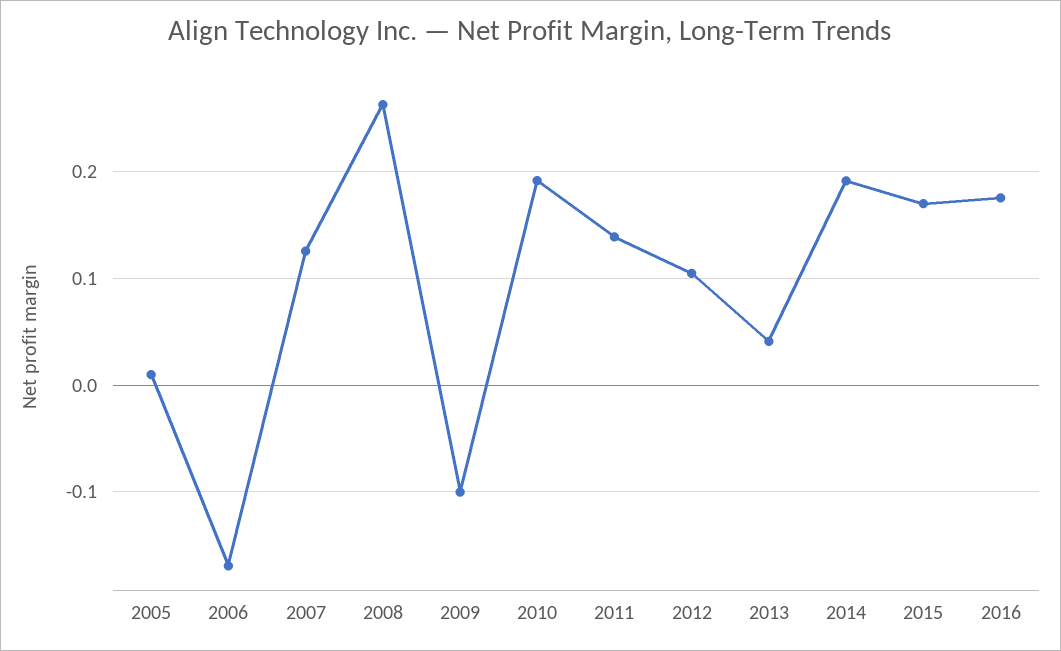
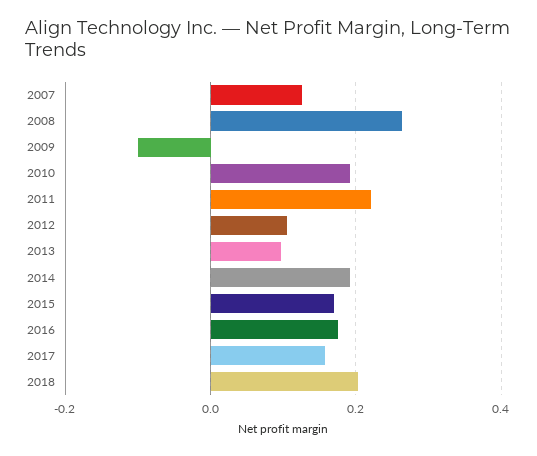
2005: 0.01 -> none
2006: -0.17 -> none
2011: 0.14 -> 0.22
2013: 0.04 -> 0.1
2017: none -> 0.16
2018: none -> 0.2

